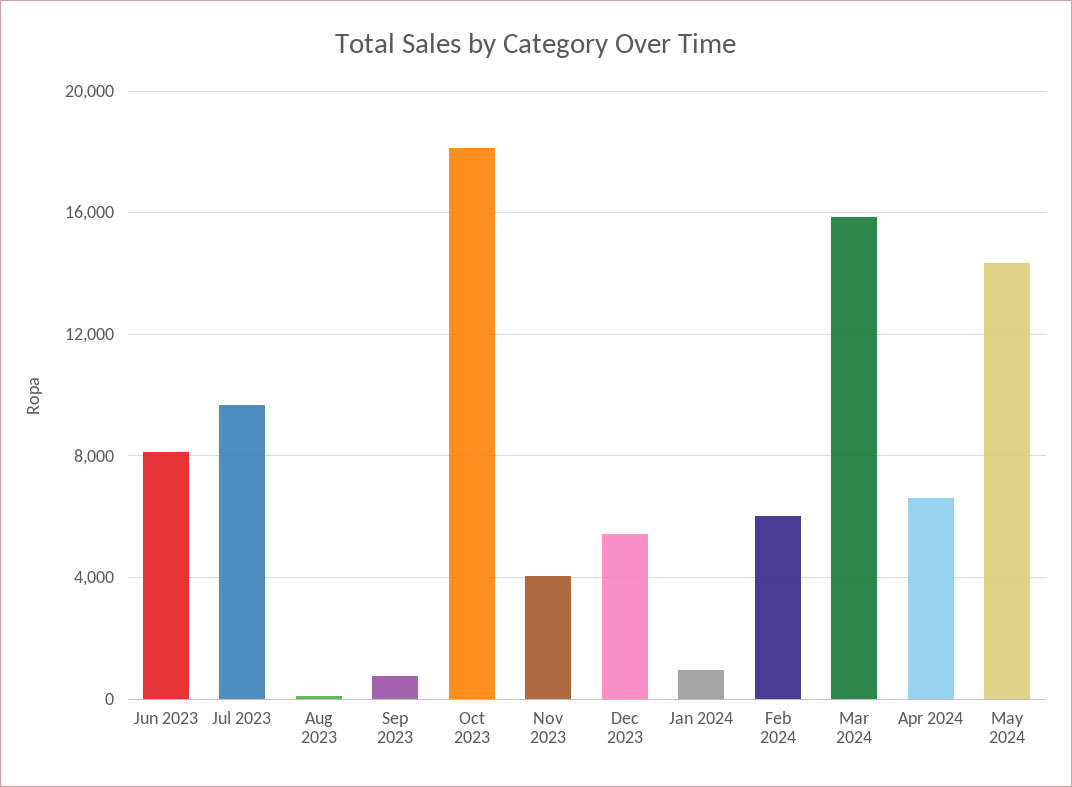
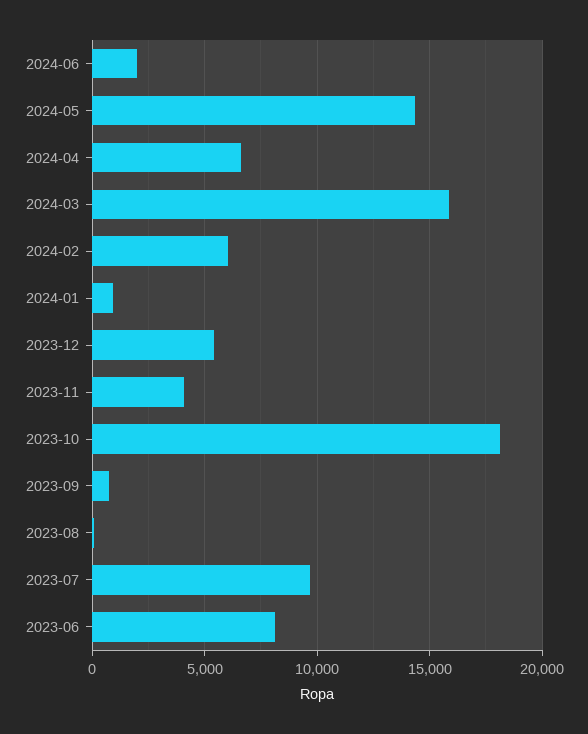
2024-06: none -> 2000

